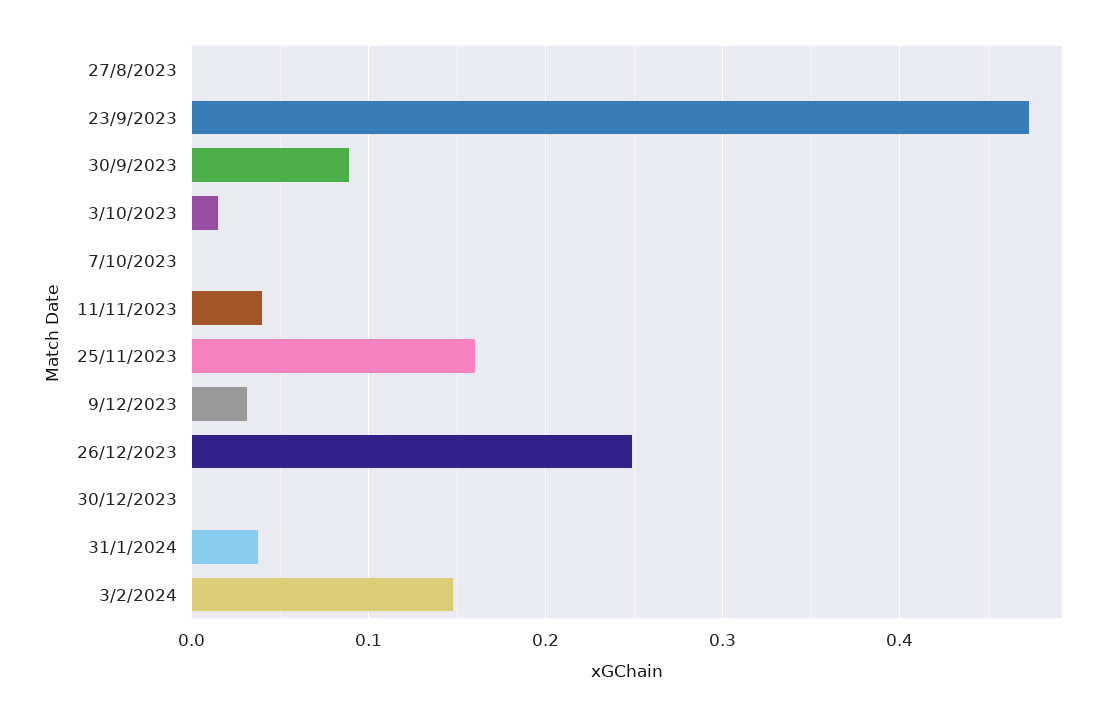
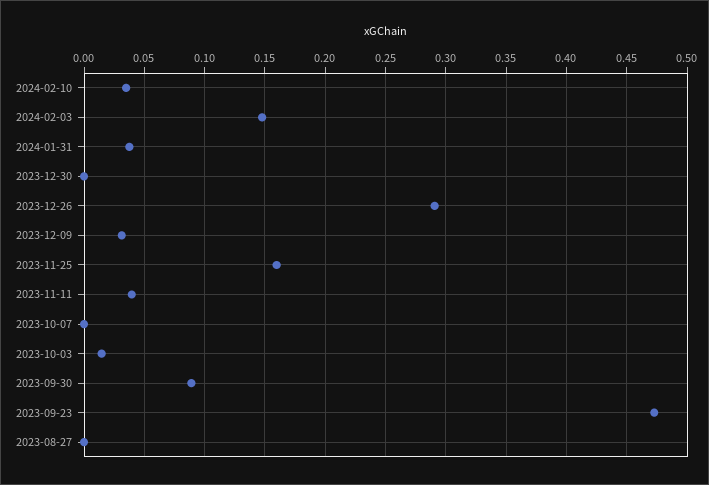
26/12/2023: 0.25 -> 0.29
2024-02-10: none -> 0.035

